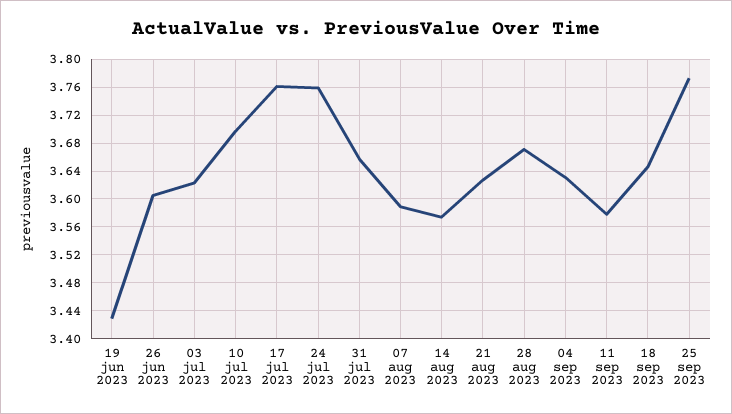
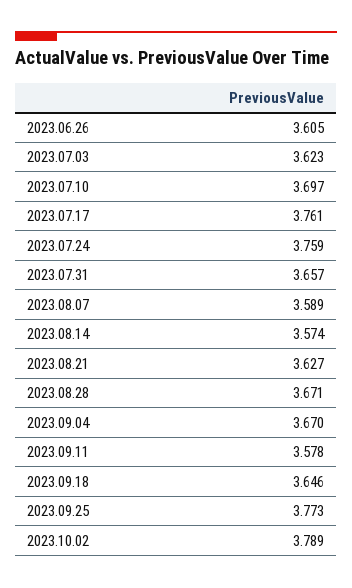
19 jun 2023: 3.43 -> none
04 sep 2023: 3.63 -> 3.67
2023.10.02: none -> 3.789

